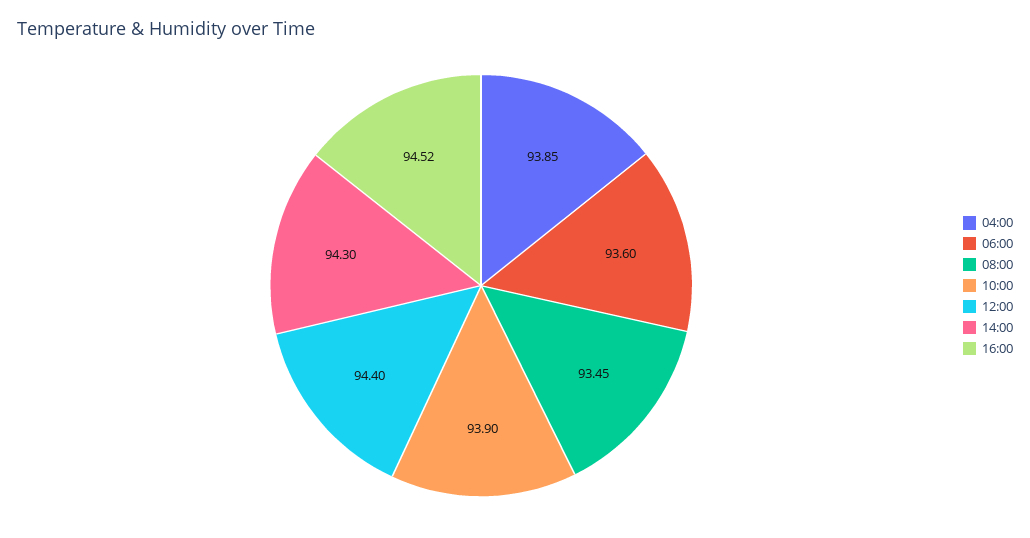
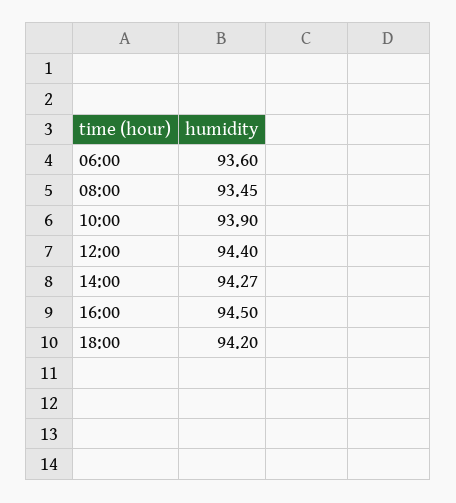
04:00: 93.85 -> none
14:00: 94.3 -> 94.27
16:00: 94.52 -> 94.5
18:00: none -> 94.2

